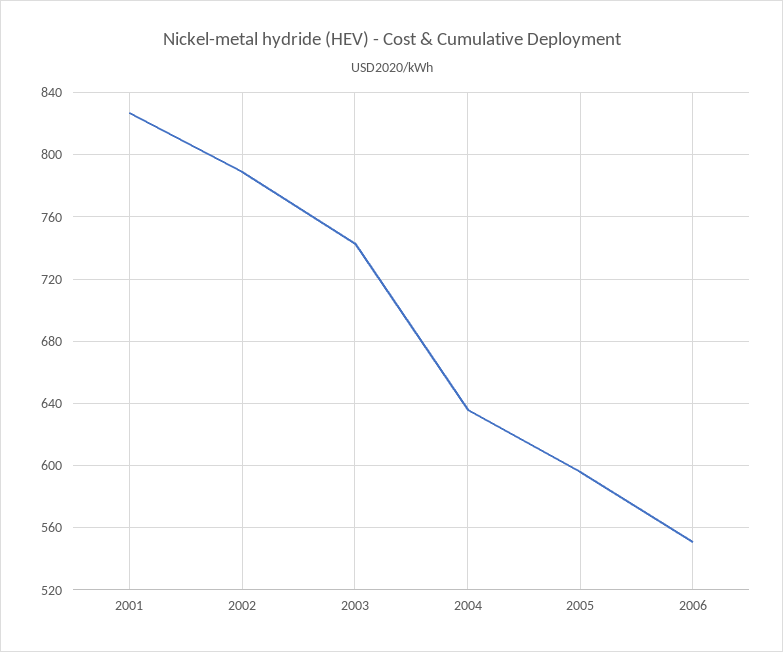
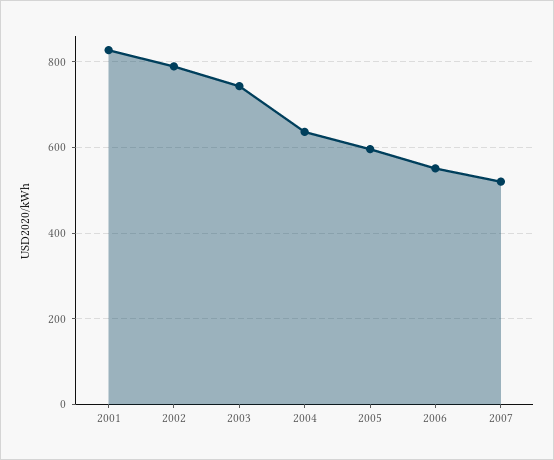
2007: none -> 520

